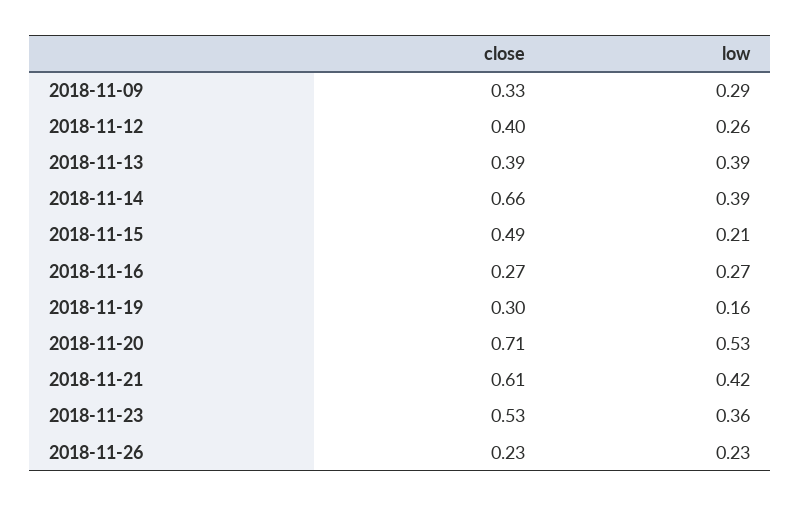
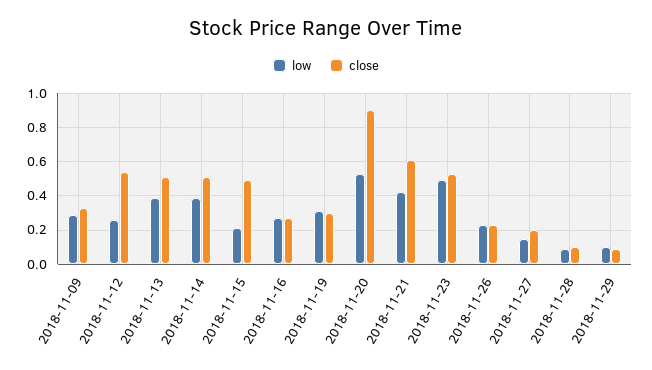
close, 2018-11-12: 0.4 -> 0.55
close, 2018-11-13: 0.39 -> 0.5
close, 2018-11-14: 0.66 -> 0.5
low, 2018-11-19: 0.16 -> 0.3
close, 2018-11-20: 0.71 -> 0.9
low, 2018-11-23: 0.36 -> 0.5
low, 2018-11-27: none -> 0.15
close, 2018-11-27: none -> 0.2
low, 2018-11-28: none -> 0.1
close, 2018-11-28: none -> 0.1
low, 2018-11-29: none -> 0.1
close, 2018-11-29: none -> 0.1

